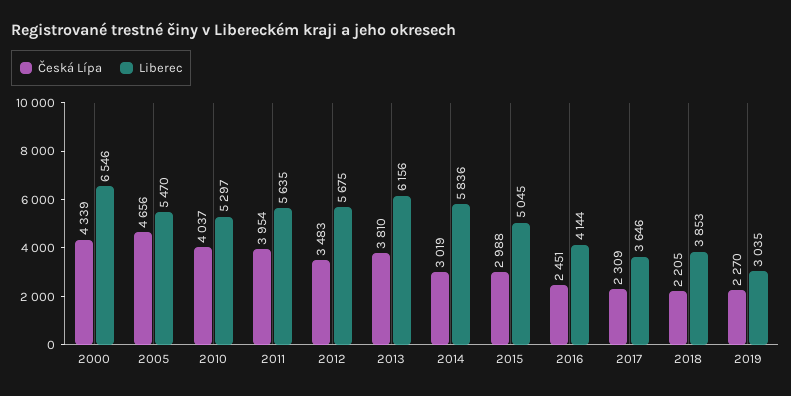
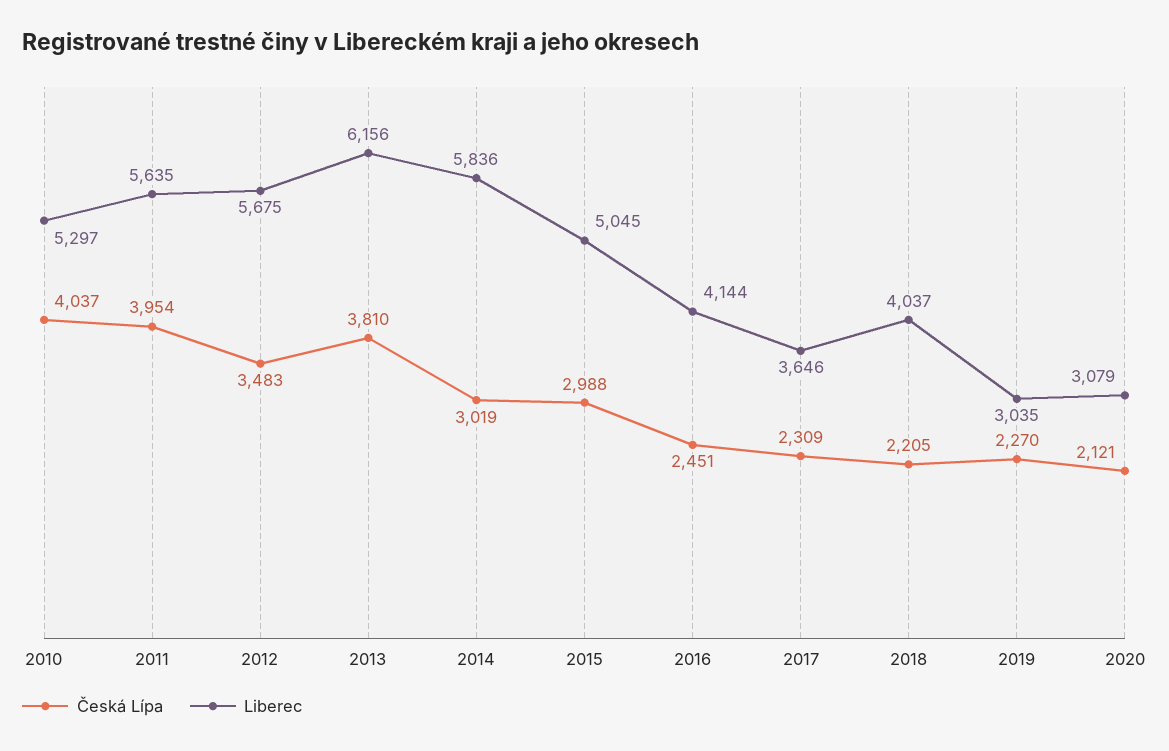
Česká Lípa, 2000: 4339 -> none
Liberec, 2000: 6546 -> none
Česká Lípa, 2005: 4656 -> none
Liberec, 2005: 5470 -> none
Liberec, 2018: 3853 -> 4037
Česká Lípa, 2020: none -> 2121
Liberec, 2020: none -> 3079

